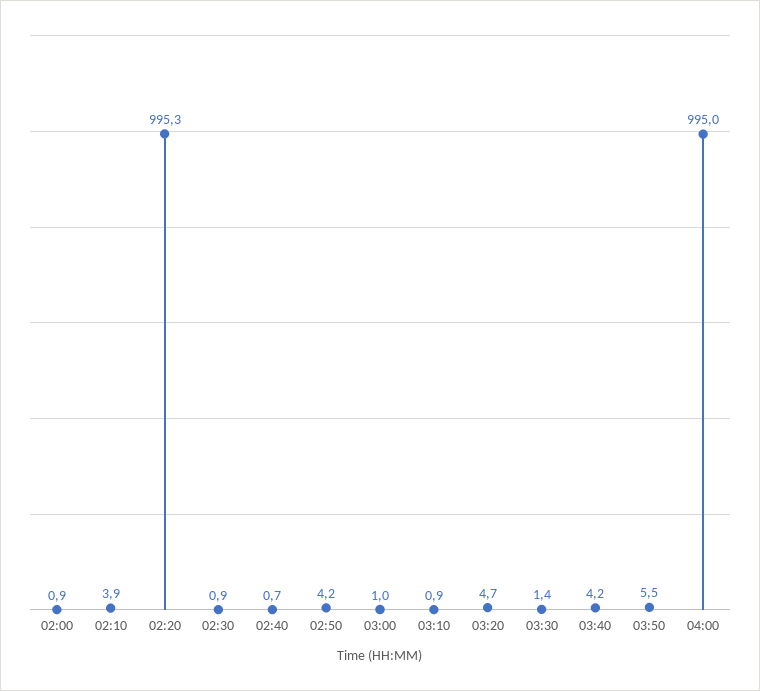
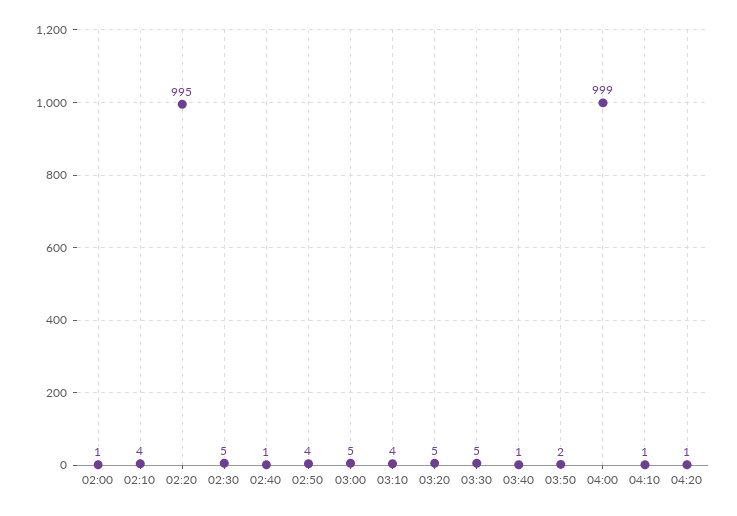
02:30: 0.9 -> 5
03:00: 1 -> 5
03:10: 0.9 -> 4
03:30: 1.4 -> 5
03:40: 4.2 -> 1
03:50: 5.5 -> 2
04:00: 995 -> 999
04:10: none -> 1
04:20: none -> 1

